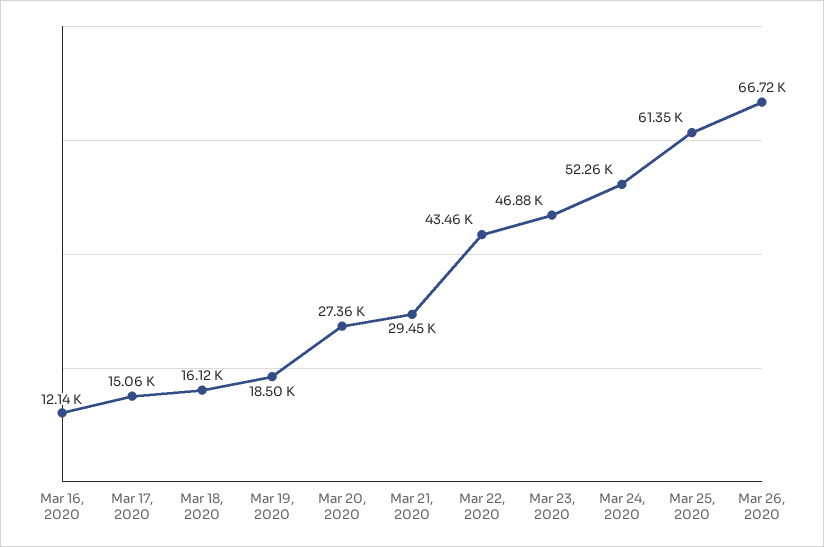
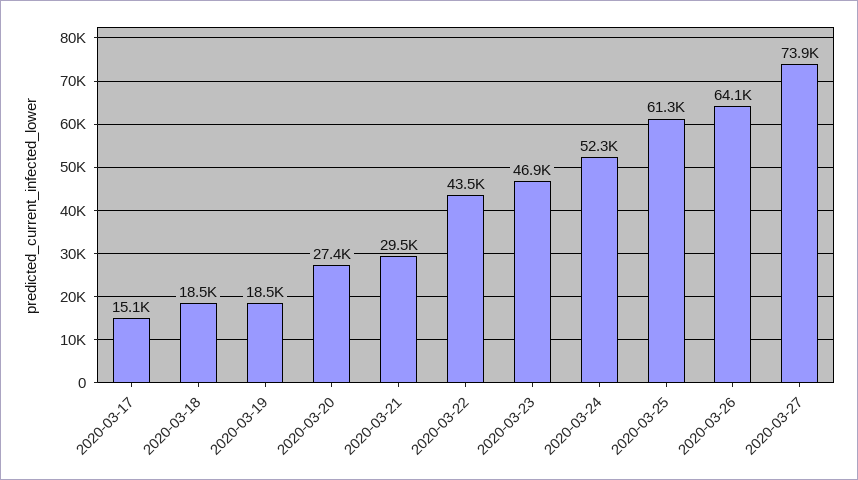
Mar 16, 2020: 12140 -> none
Mar 18, 2020: 16120 -> 18500
Mar 26, 2020: 66720 -> 64100
2020-03-27: none -> 73900

